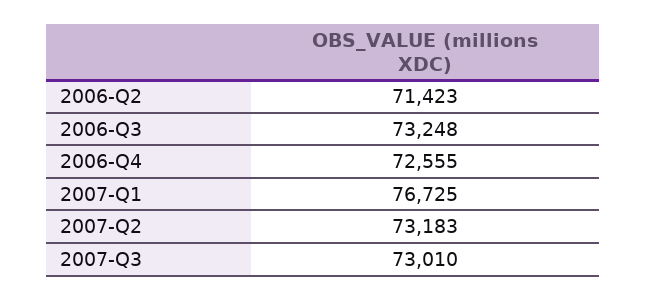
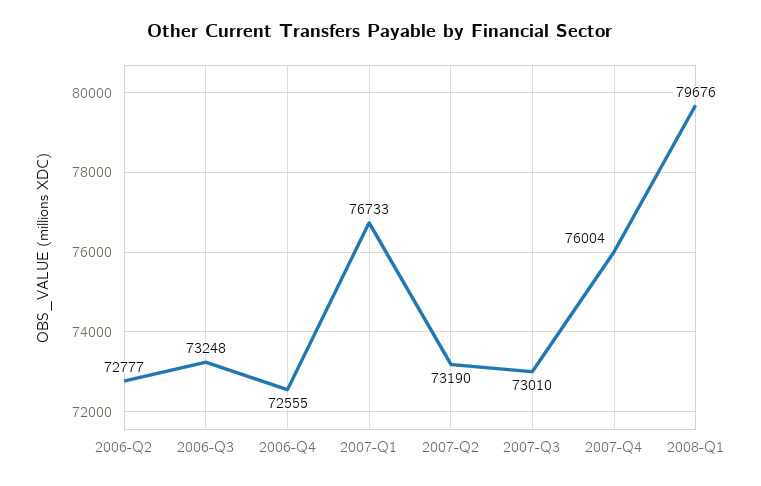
2006-Q2: 71423 -> 72777
2007-Q1: 76725 -> 76733
2007-Q2: 73183 -> 73190
2007-Q4: none -> 76004
2008-Q1: none -> 79676

